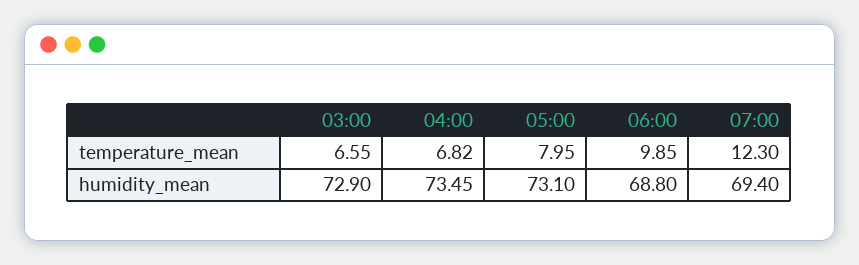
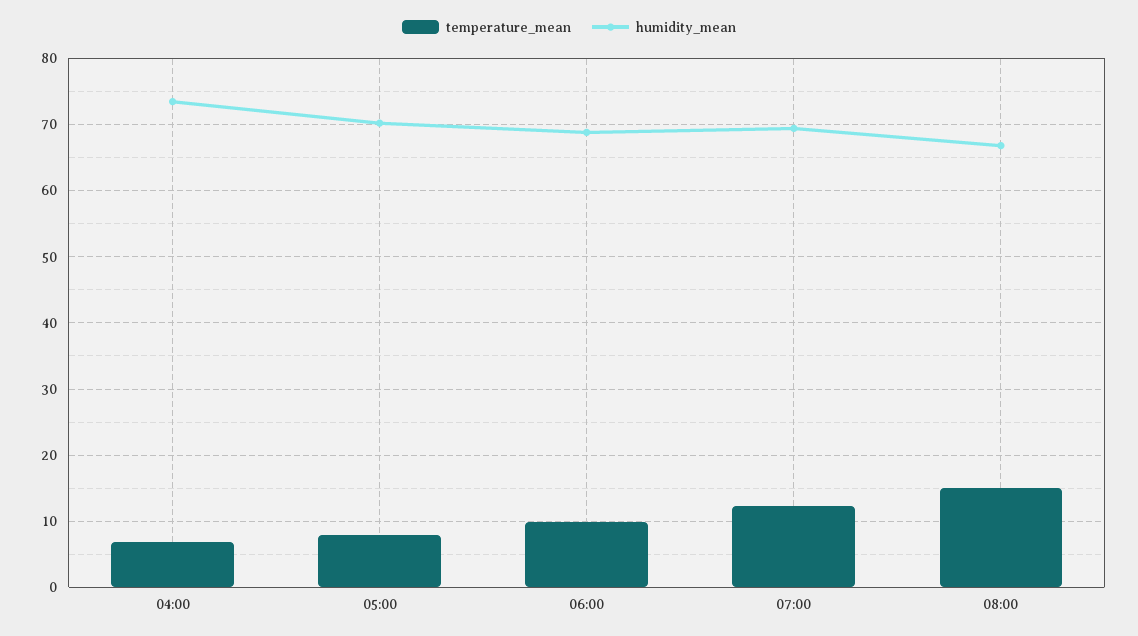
temperature_mean, 03:00: 6.55 -> none
humidity_mean, 03:00: 72.9 -> none
humidity_mean, 05:00: 73.1 -> 70
temperature_mean, 08:00: none -> 15
humidity_mean, 08:00: none -> 67

